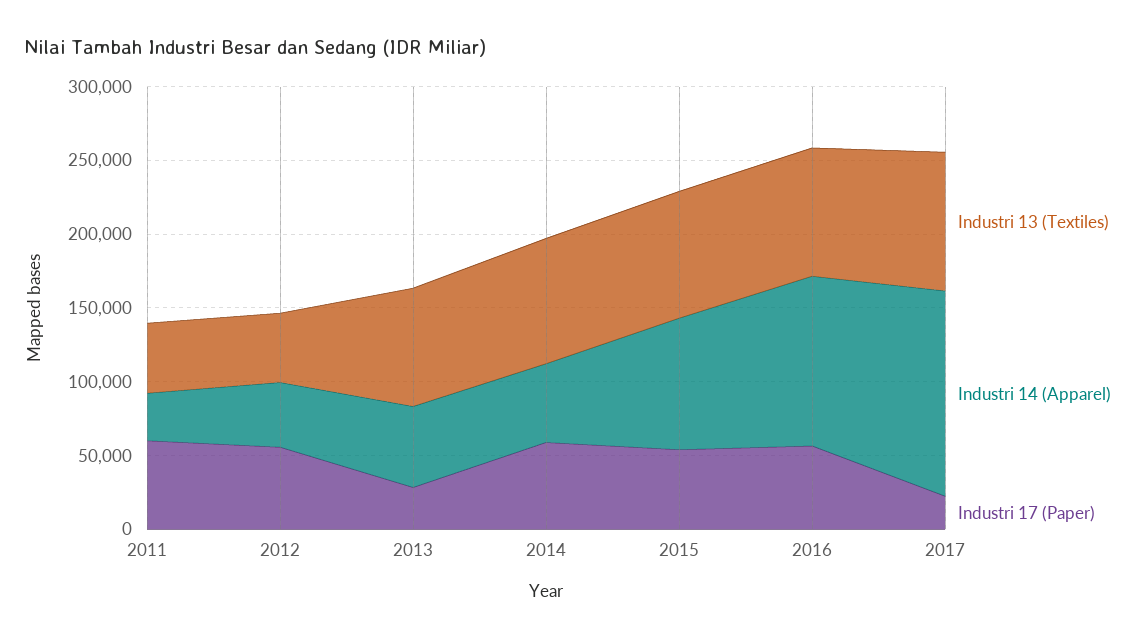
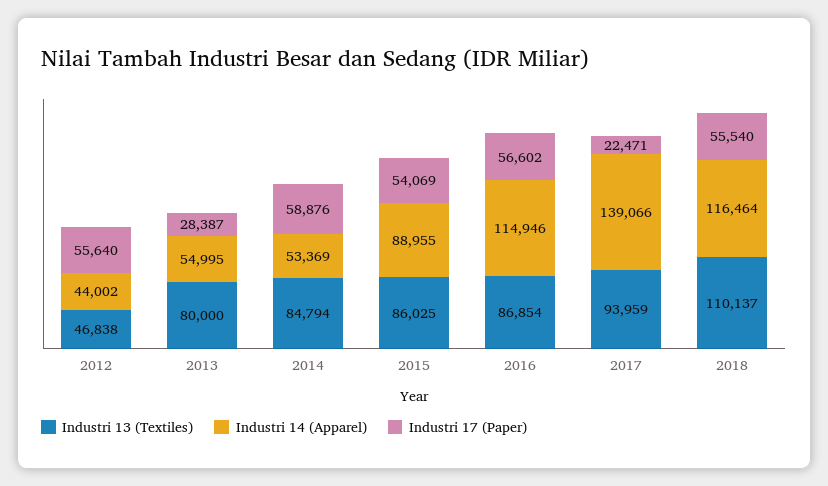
Industri 13 (Textiles), 2011: 50000 -> none
Industri 14 (Apparel), 2011: 30000 -> none
Industri 17 (Paper), 2011: 60000 -> none
Industri 13 (Textiles), 2018: none -> 110137
Industri 14 (Apparel), 2018: none -> 116464
Industri 17 (Paper), 2018: none -> 55540

